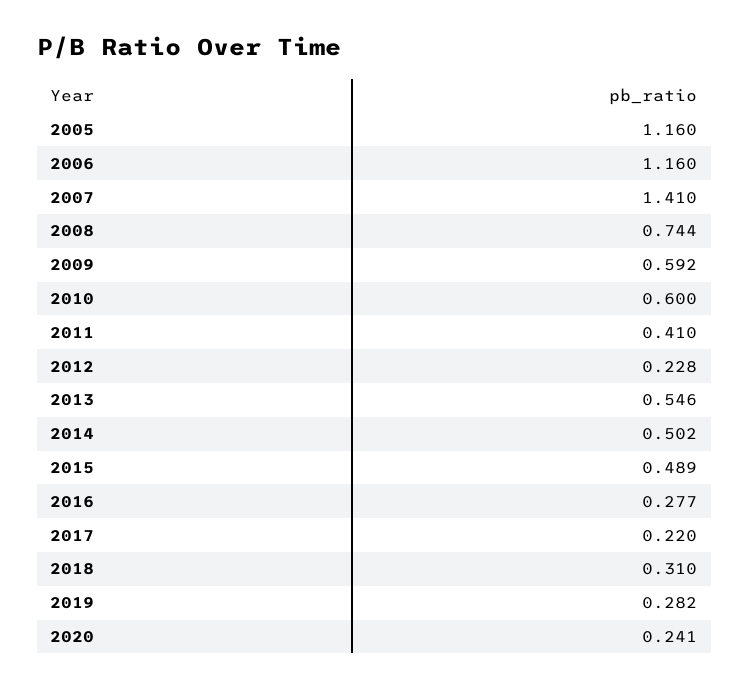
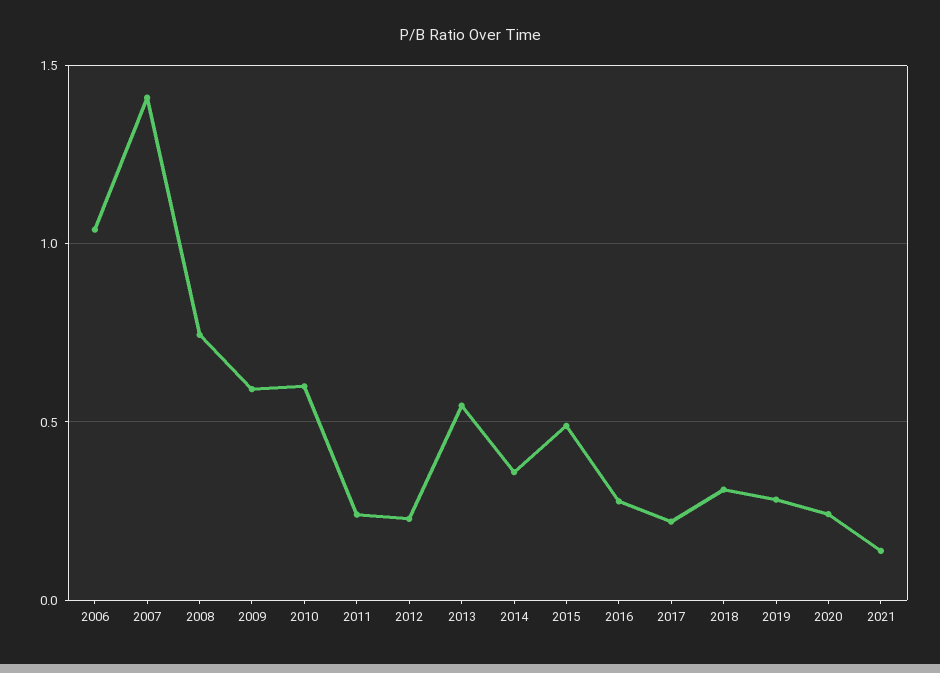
2005: 1.16 -> none
2006: 1.16 -> 1.05
2011: 0.41 -> 0.25
2014: 0.502 -> 0.35
2021: none -> 0.15

